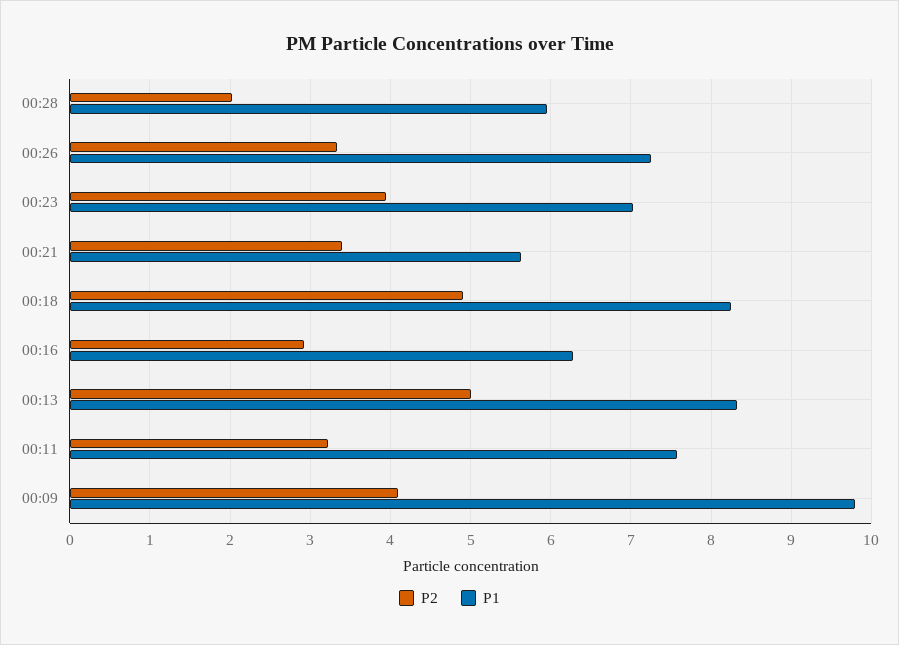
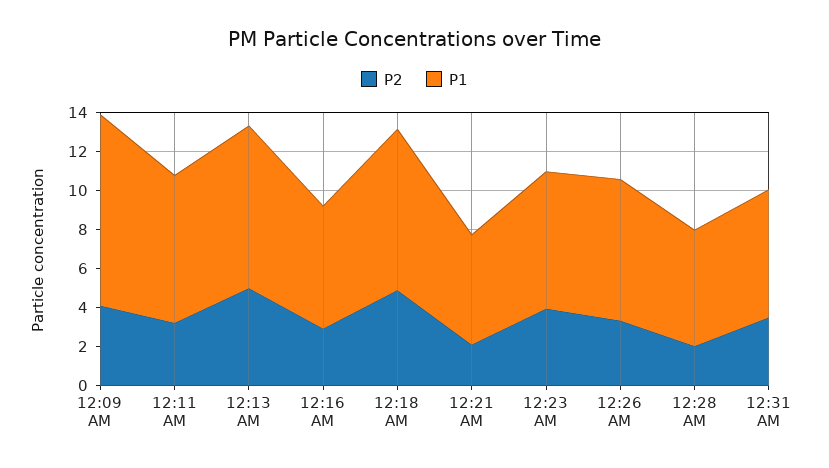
P2, 00:21: 3.4 -> 2
P2, 12:31 AM: none -> 3.5
P1, 12:31 AM: none -> 6.5

